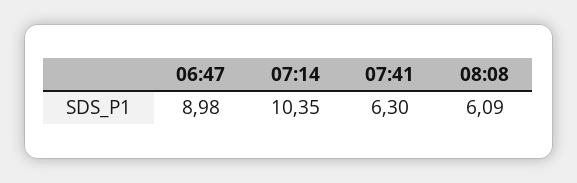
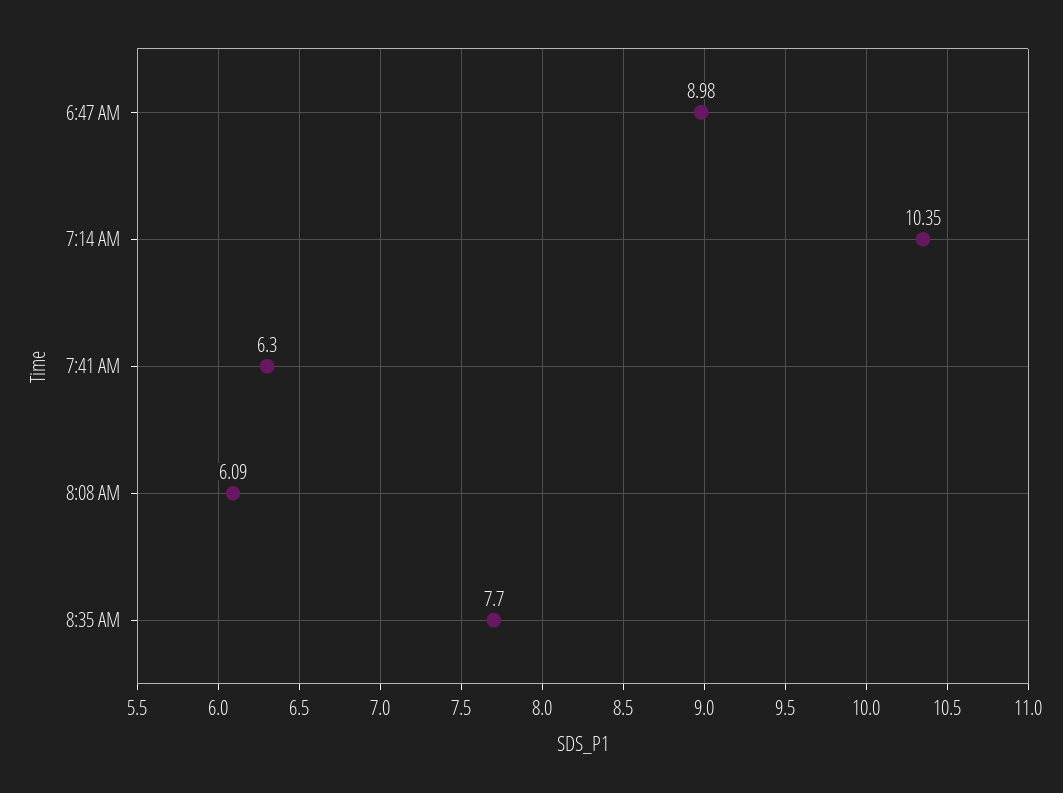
8:35 AM: none -> 7.7

